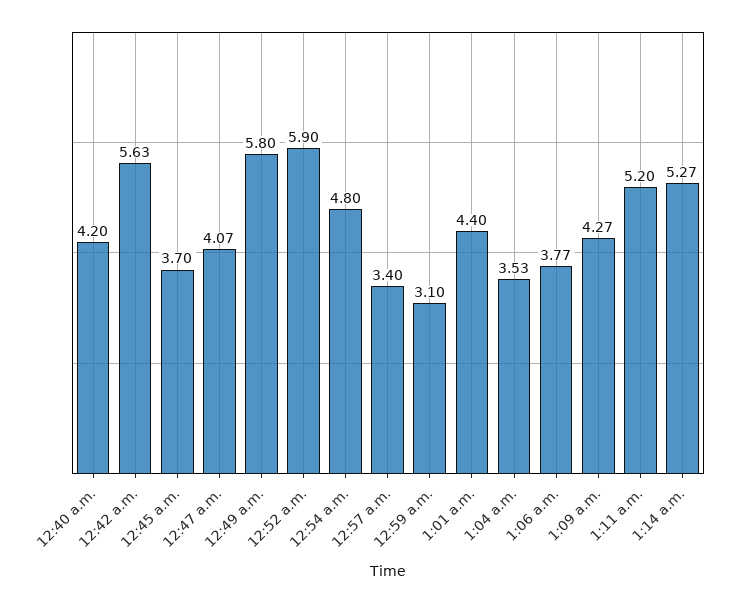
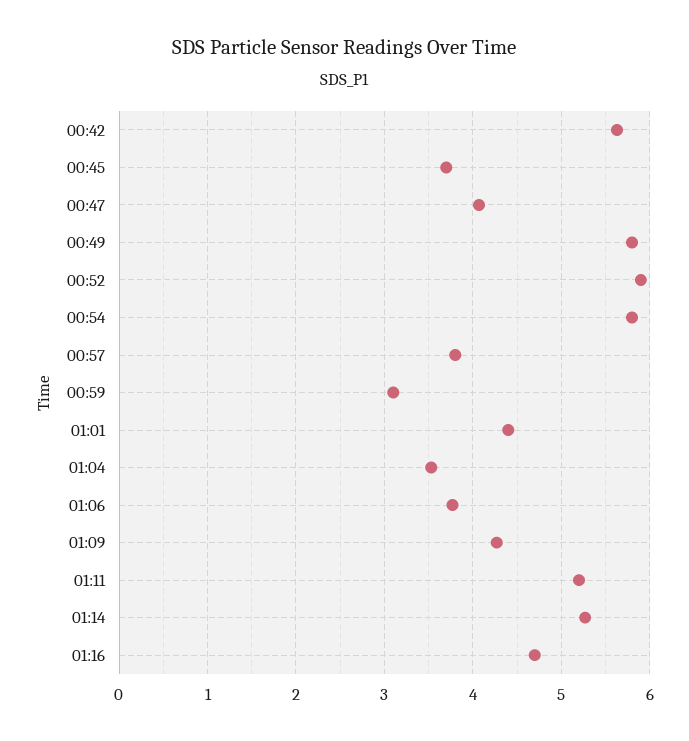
12:40 a.m.: 4.2 -> none
12:54 a.m.: 4.8 -> 5.8
12:57 a.m.: 3.4 -> 3.8
01:16: none -> 4.7

